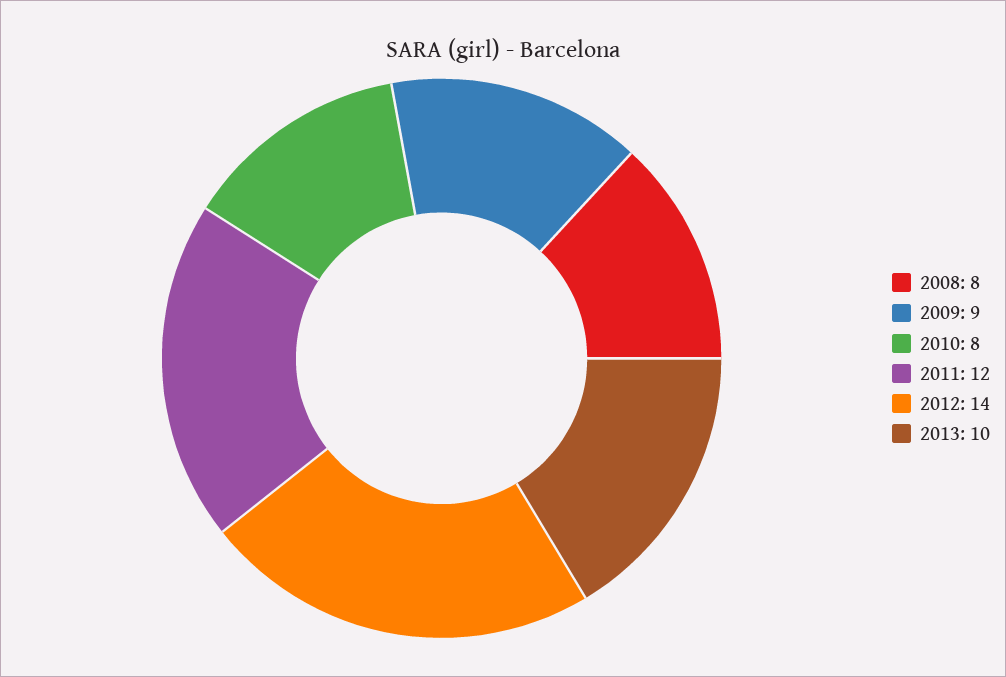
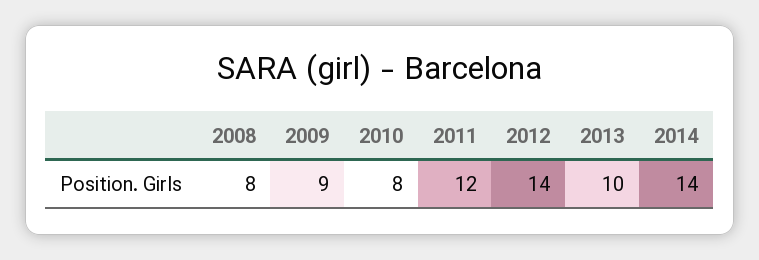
2014: none -> 14

